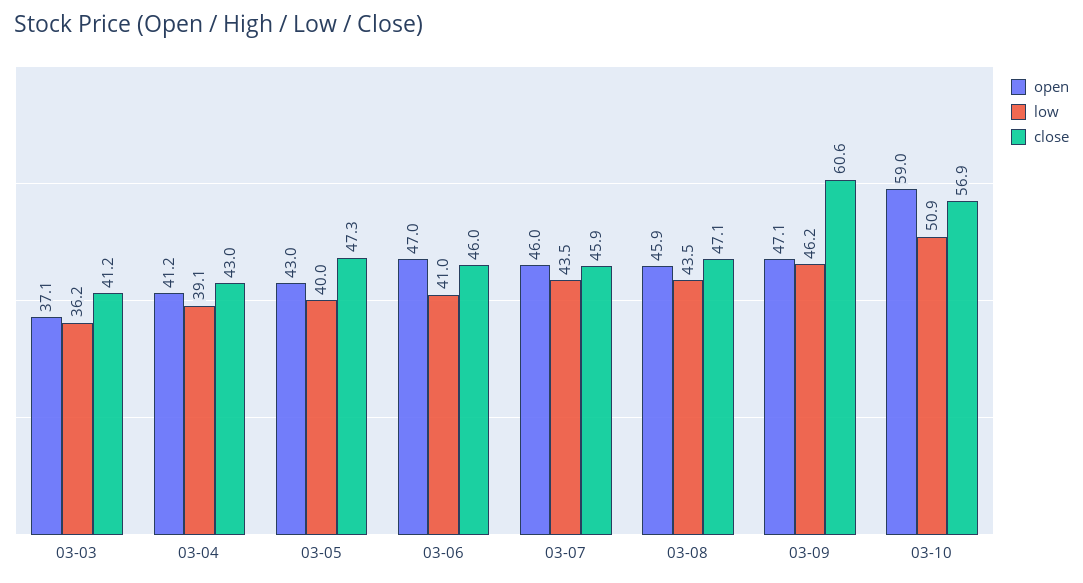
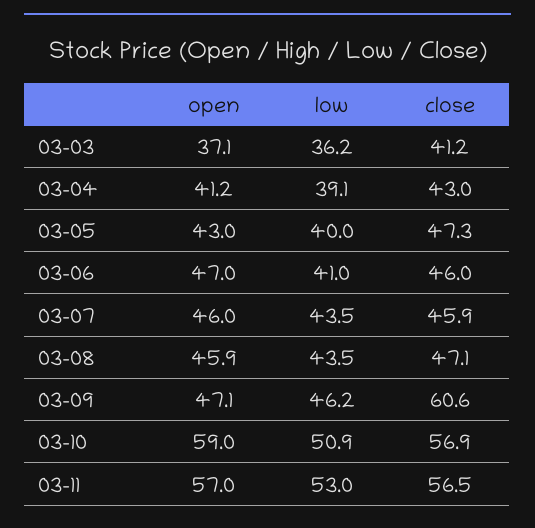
open, 03-11: none -> 57
low, 03-11: none -> 53
close, 03-11: none -> 56.5

